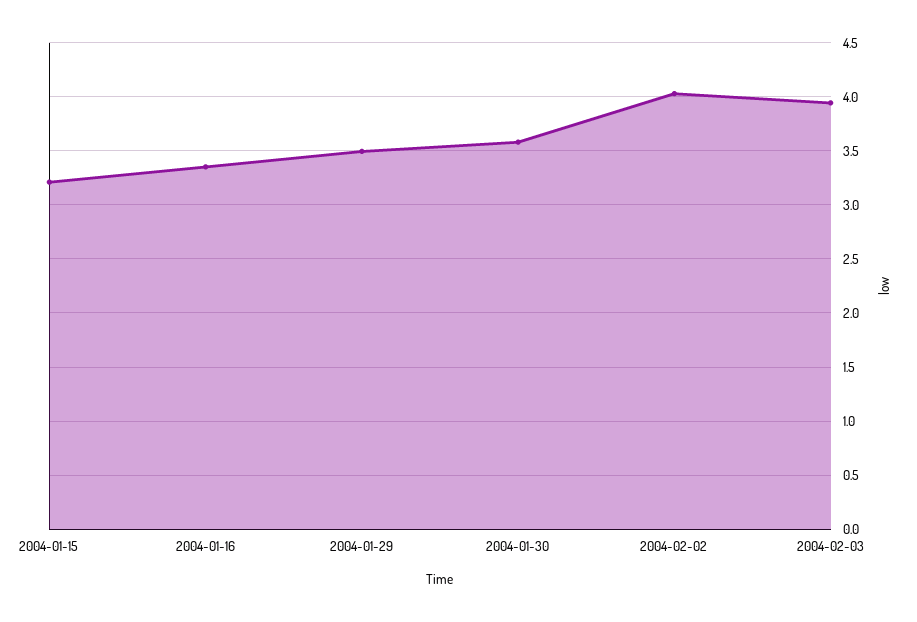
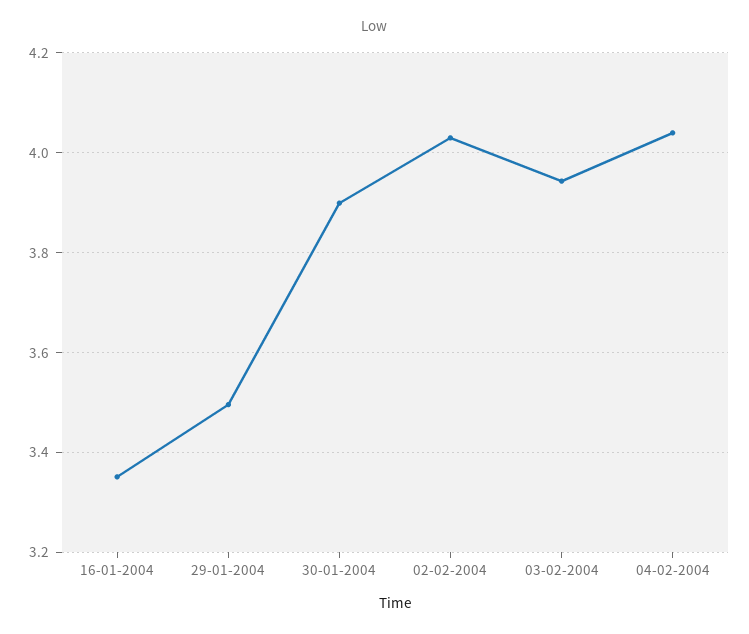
2004-01-15: 3.2 -> none
2004-01-30: 3.6 -> 3.9
04-02-2004: none -> 4.04

